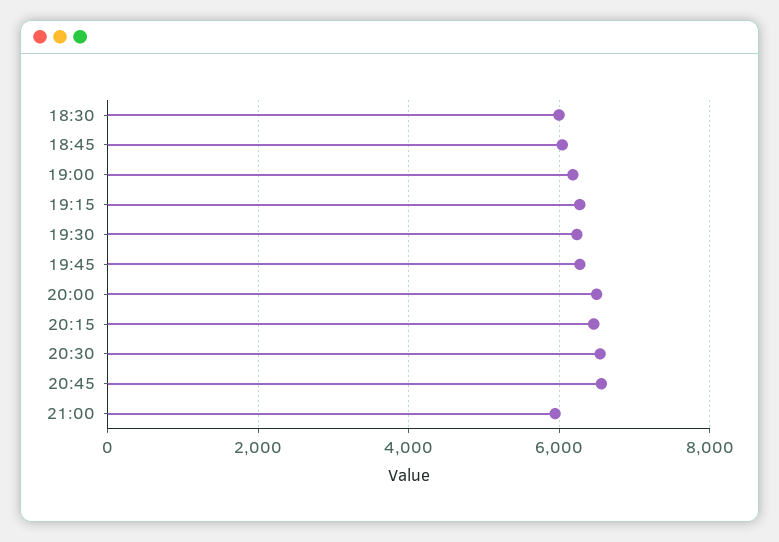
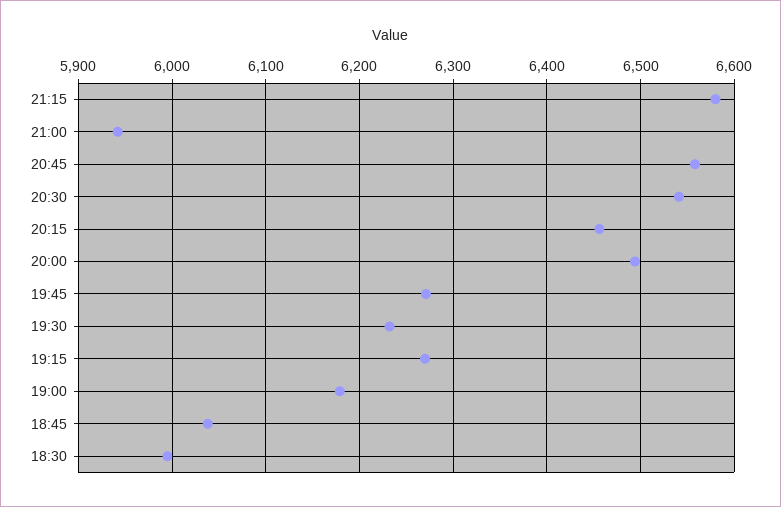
21:15: none -> 6580

